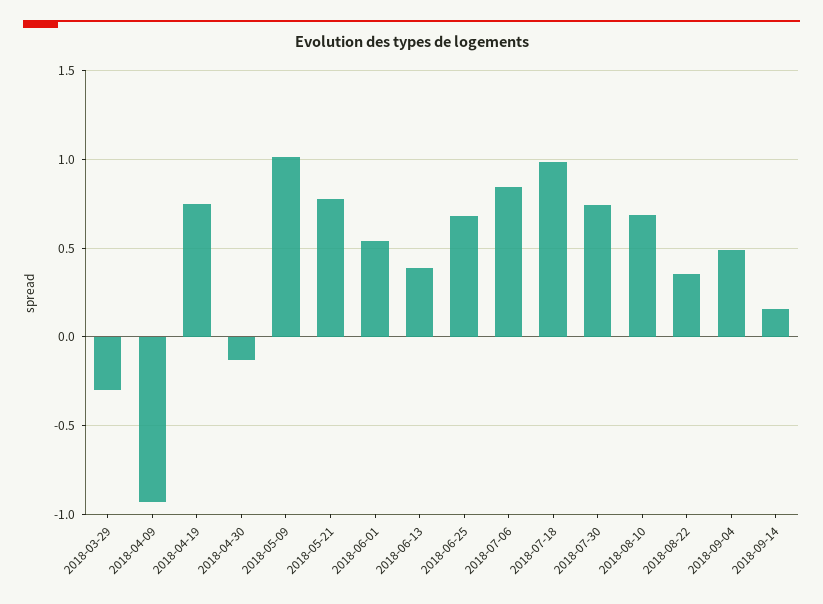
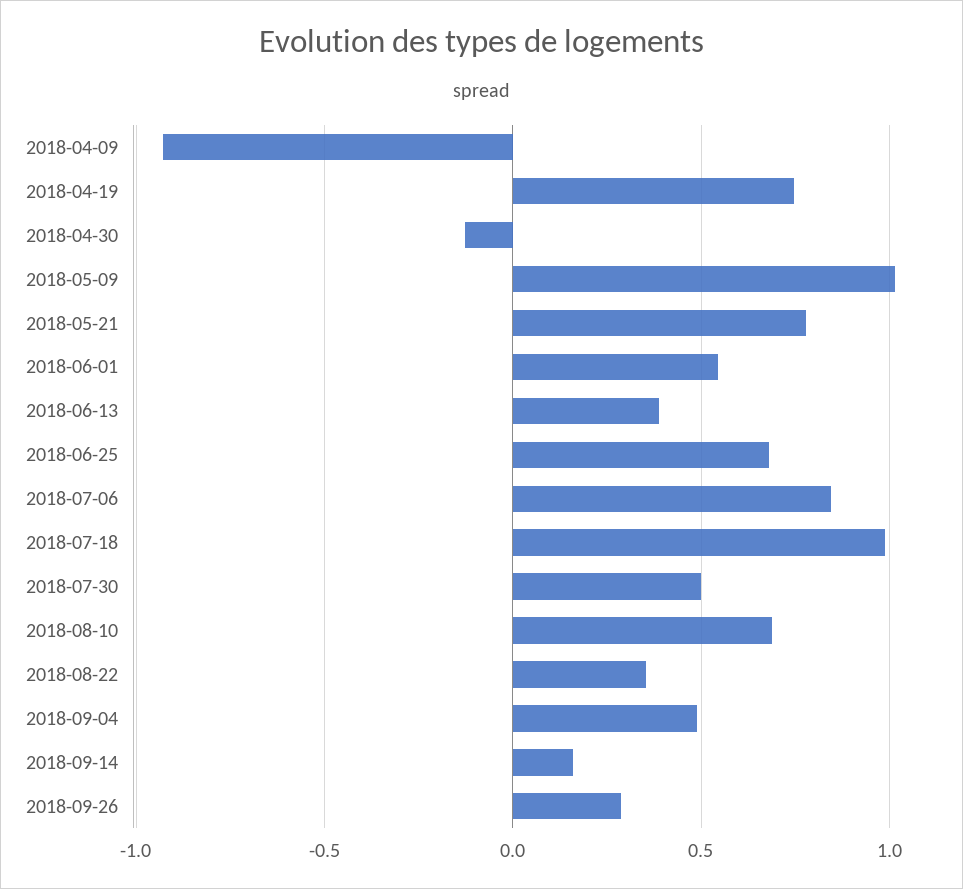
2018-03-29: -0.3 -> none
2018-07-30: 0.75 -> 0.5
2018-09-26: none -> 0.3

